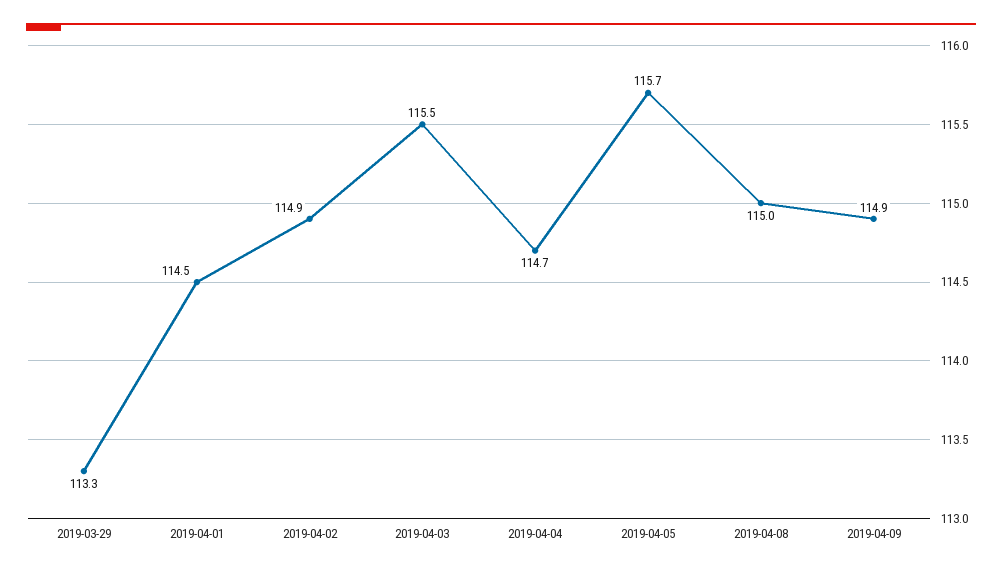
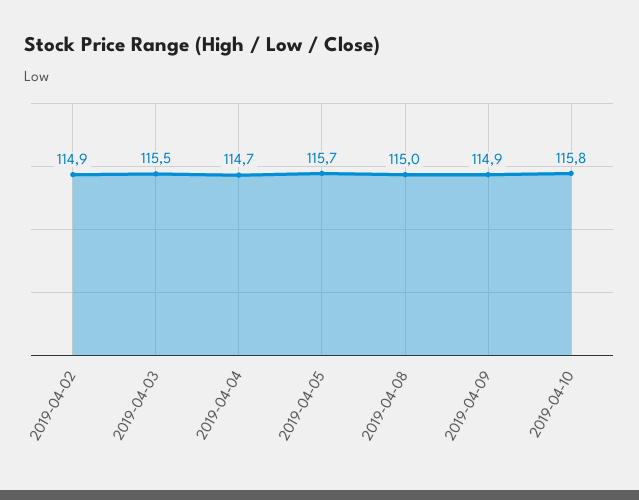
2019-03-29: 113.3 -> none
2019-04-01: 114.5 -> none
2019-04-10: none -> 115.8

